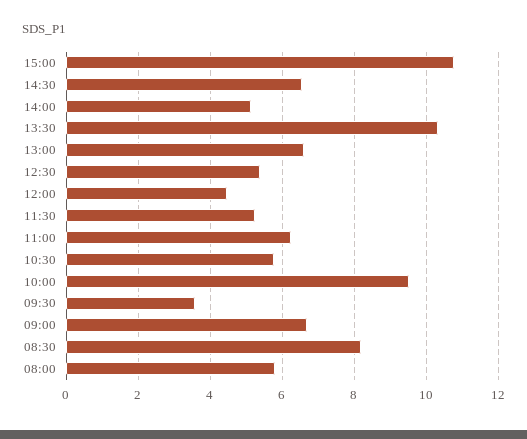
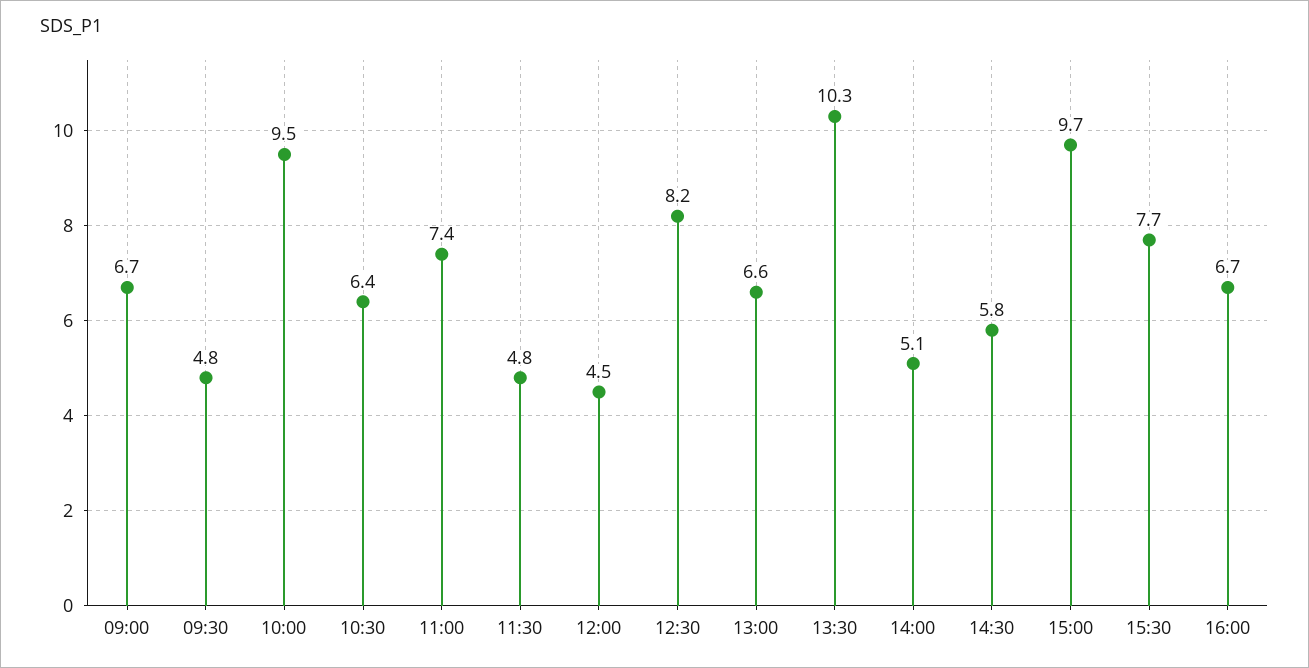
15:00: 10.8 -> 9.7
14:30: 6.6 -> 5.8
12:30: 5.4 -> 8.2
11:30: 5.2 -> 4.8
11:00: 6.2 -> 7.4
10:30: 5.8 -> 6.4
09:30: 3.6 -> 4.8
08:30: 8.2 -> none
08:00: 5.8 -> none
15:30: none -> 7.7
16:00: none -> 6.7

